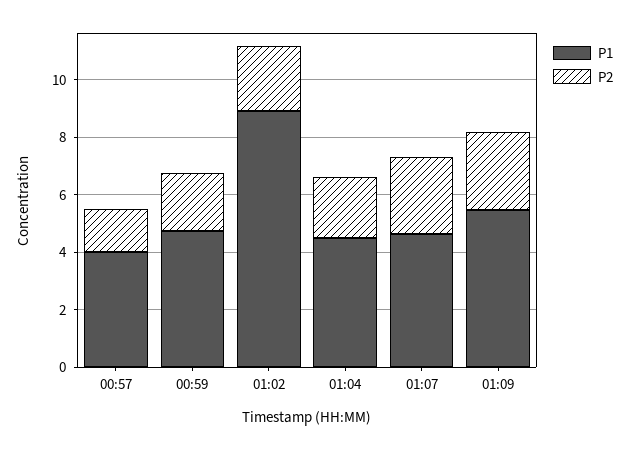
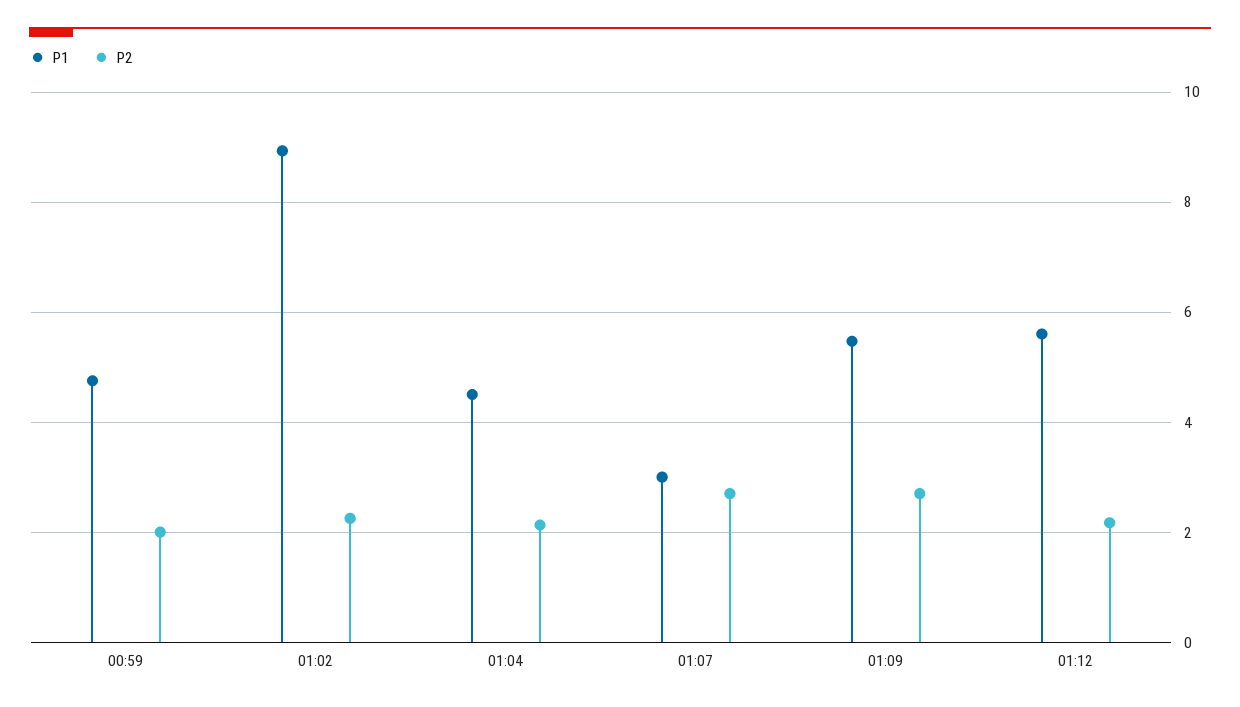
P1, 00:57: 4 -> none
P2, 00:57: 1.5 -> none
P1, 01:07: 4.5 -> 3
P1, 01:12: none -> 5.6
P2, 01:12: none -> 2.2

